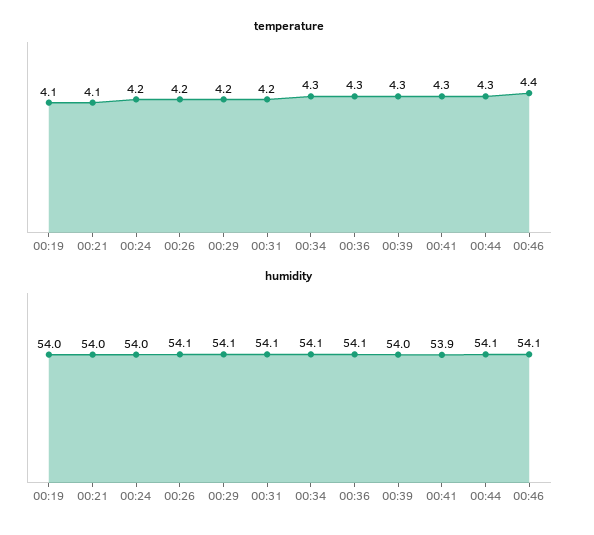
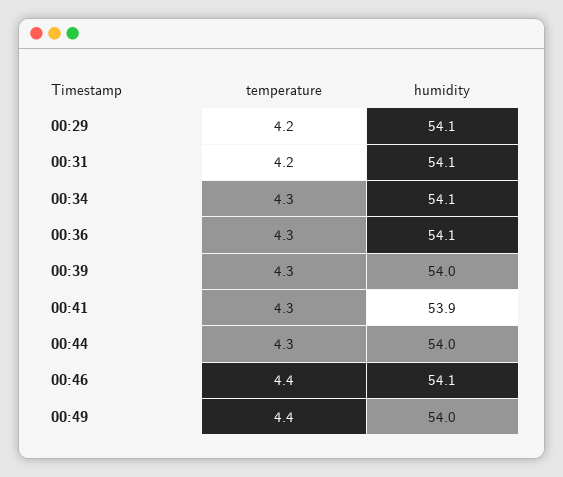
temperature, 00:19: 4.1 -> none
temperature, 00:21: 4.1 -> none
temperature, 00:24: 4.2 -> none
temperature, 00:26: 4.2 -> none
humidity, 00:19: 54 -> none
humidity, 00:21: 54 -> none
humidity, 00:24: 54 -> none
humidity, 00:26: 54.1 -> none
humidity, 00:44: 54.1 -> 54
temperature, 00:49: none -> 4.4
humidity, 00:49: none -> 54

